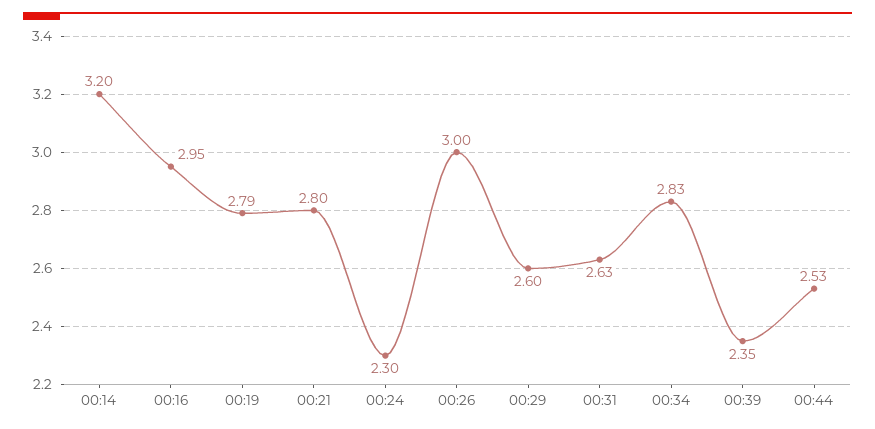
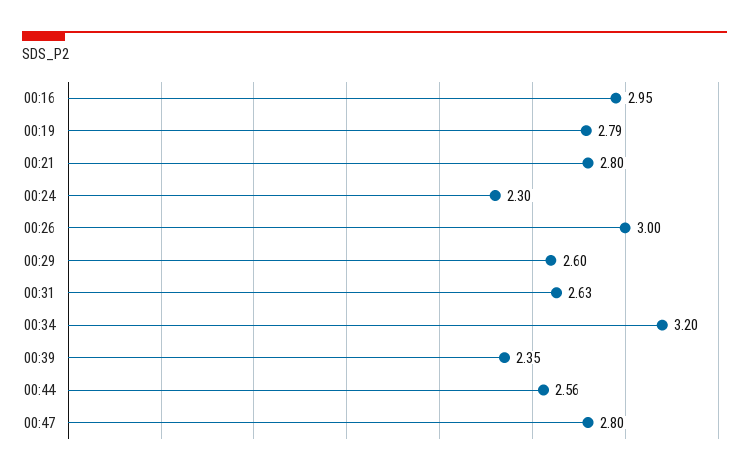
00:14: 3.2 -> none
00:34: 2.83 -> 3.2
00:44: 2.53 -> 2.56
00:47: none -> 2.8

